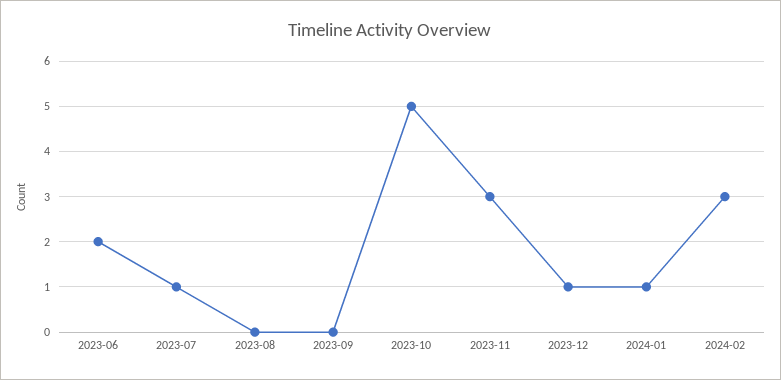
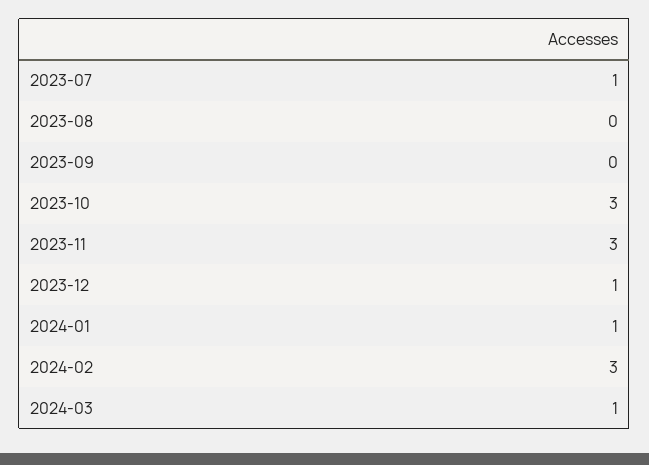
2023-06: 2 -> none
2023-10: 5 -> 3
2024-03: none -> 1

